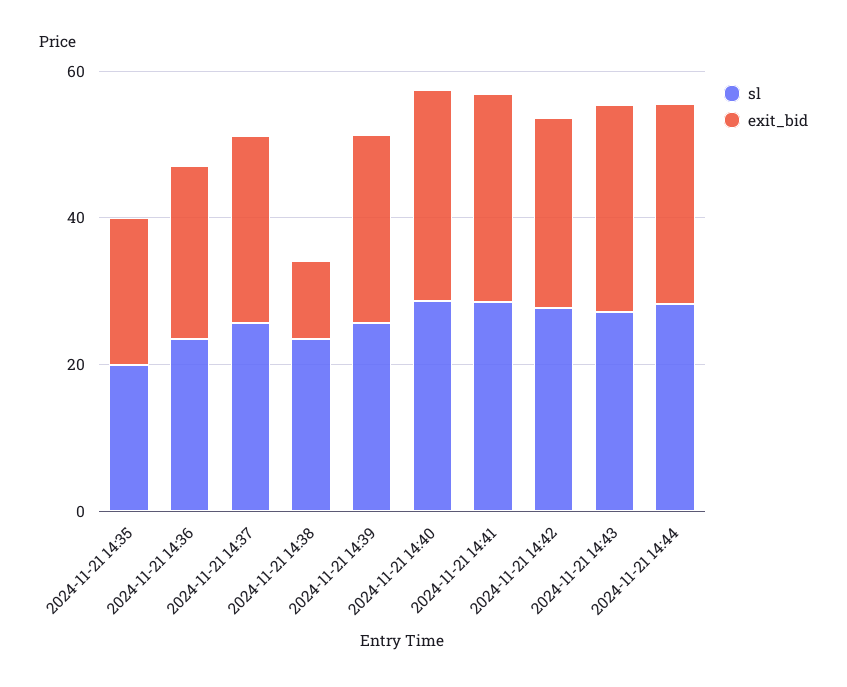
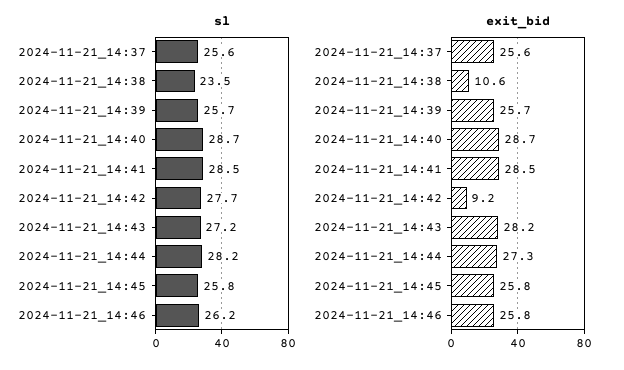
sl, 2024-11-21 14:35: 20 -> none
exit_bid, 2024-11-21 14:35: 20 -> none
sl, 2024-11-21 14:36: 25 -> none
exit_bid, 2024-11-21 14:36: 25 -> none
exit_bid, 2024-11-21 14:42: 25 -> 9.2
sl, 2024-11-21_14:45: none -> 25.8
sl, 2024-11-21_14:46: none -> 26.2
exit_bid, 2024-11-21_14:45: none -> 25.8
exit_bid, 2024-11-21_14:46: none -> 25.8

